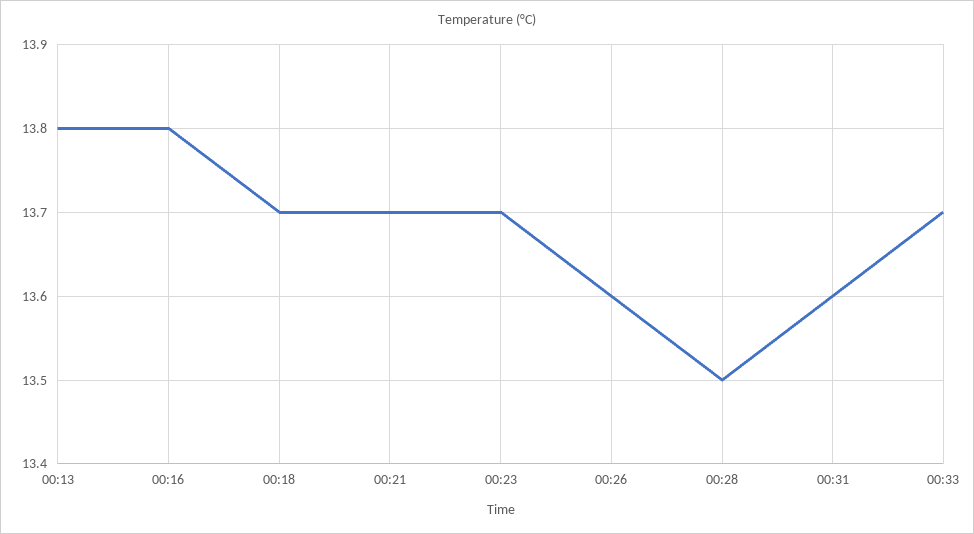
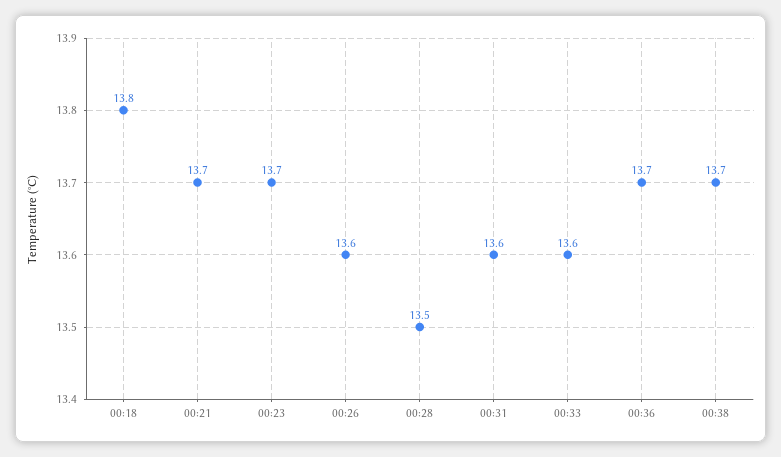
00:13: 13.8 -> none
00:16: 13.8 -> none
00:18: 13.7 -> 13.8
00:33: 13.7 -> 13.6
00:36: none -> 13.7
00:38: none -> 13.7

